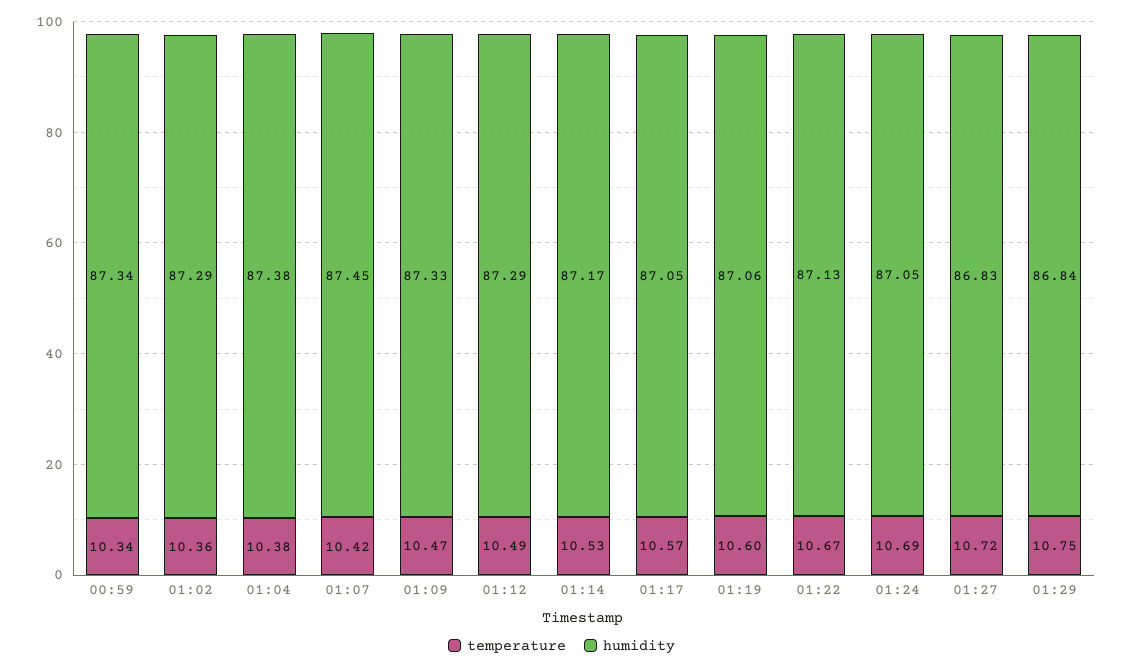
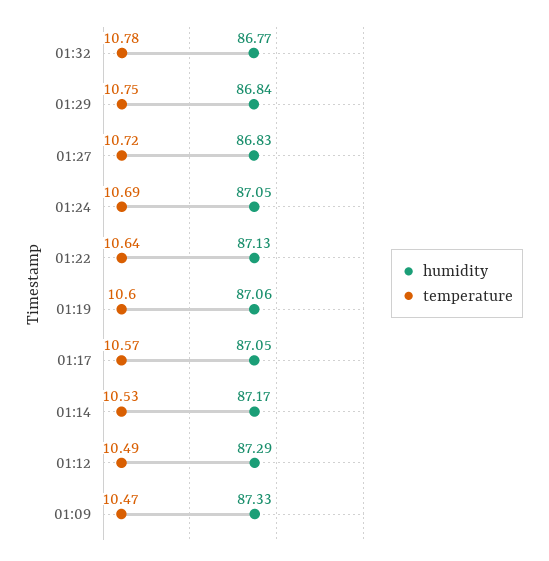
temperature, 00:59: 10.34 -> none
humidity, 00:59: 87.34 -> none
temperature, 01:02: 10.36 -> none
humidity, 01:02: 87.29 -> none
temperature, 01:04: 10.38 -> none
humidity, 01:04: 87.38 -> none
temperature, 01:07: 10.42 -> none
humidity, 01:07: 87.45 -> none
temperature, 01:22: 10.67 -> 10.64
humidity, 01:32: none -> 86.77
temperature, 01:32: none -> 10.78

